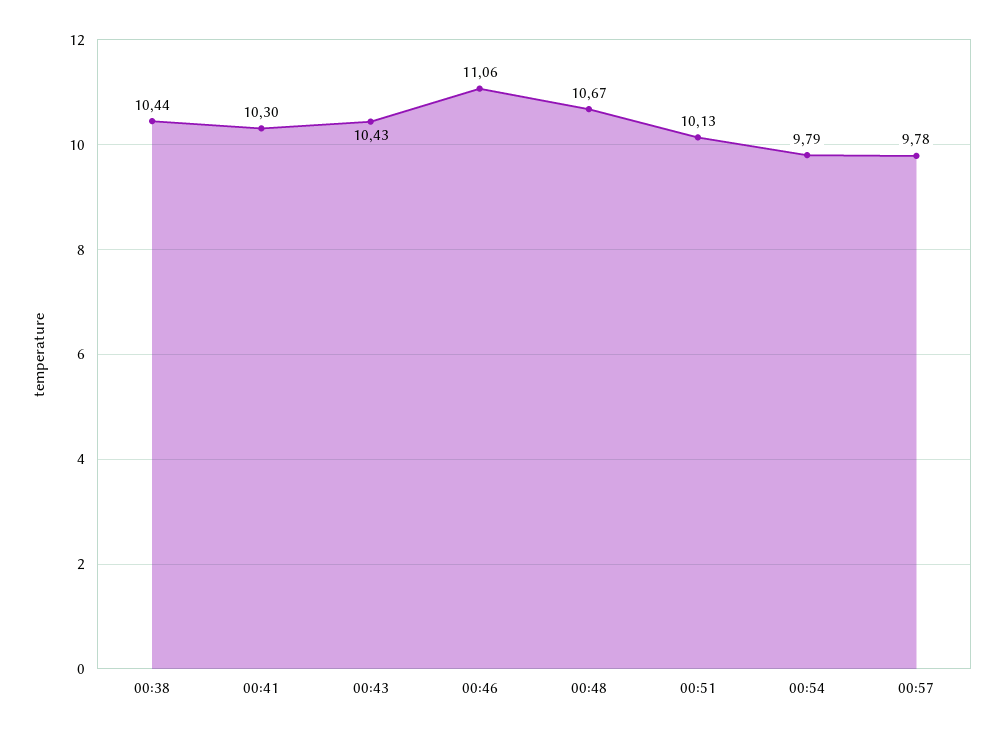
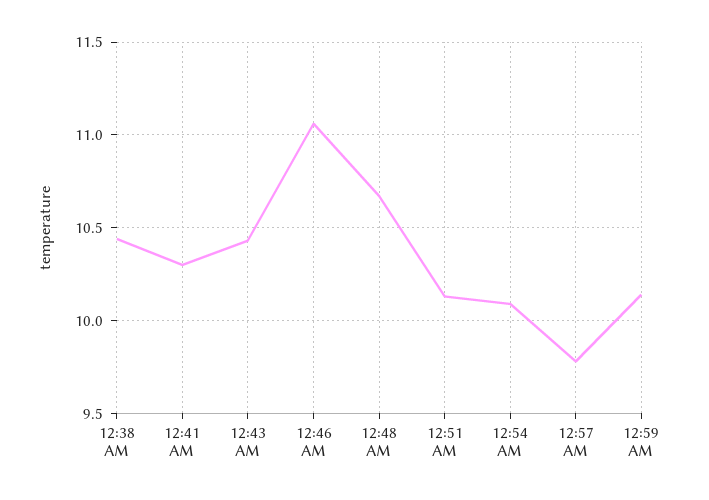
00:54: 9.79 -> 10.1
12:59 AM: none -> 10.15

